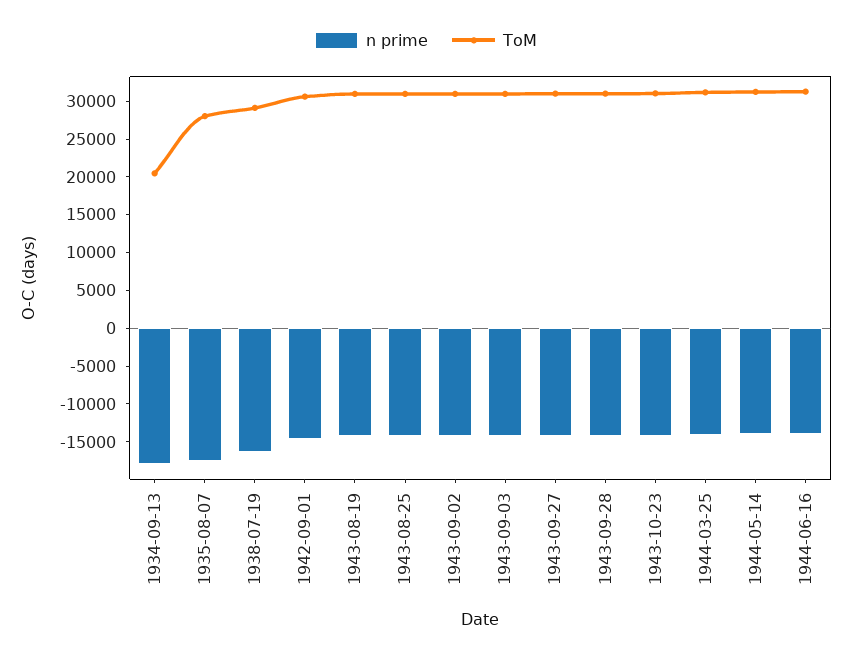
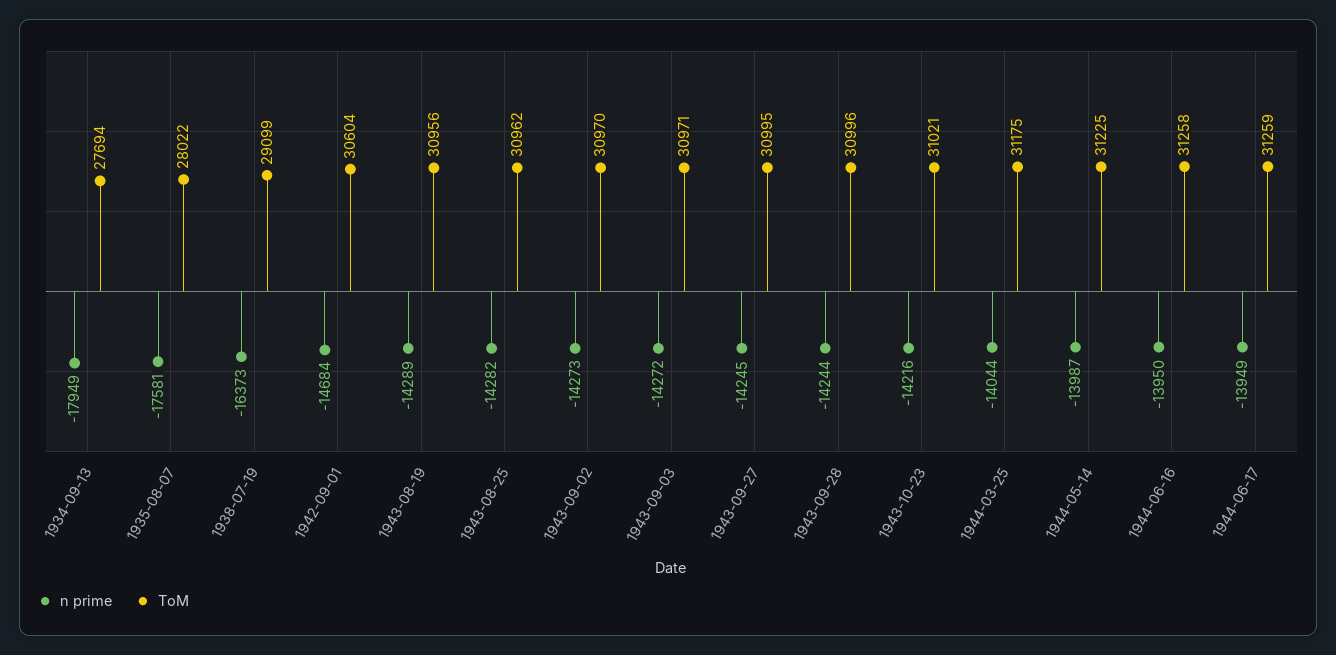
ToM, 1934-09-13: 20000 -> 27694
n prime, 1944-06-17: none -> -13949
ToM, 1944-06-17: none -> 31259

